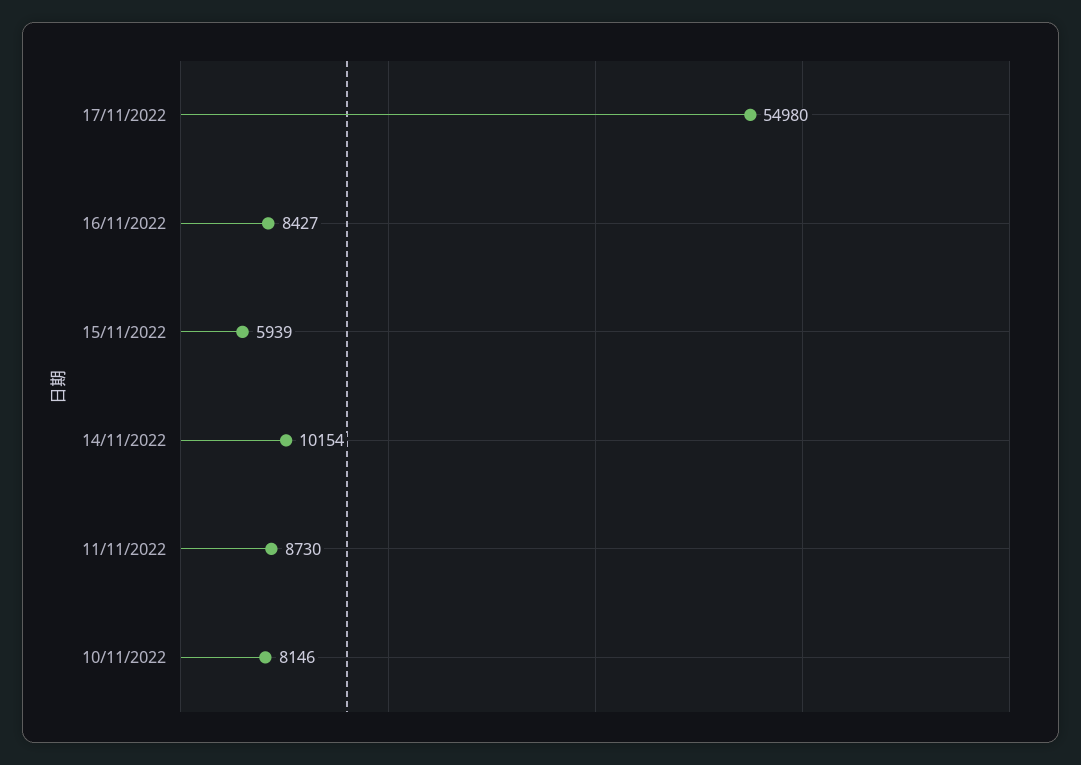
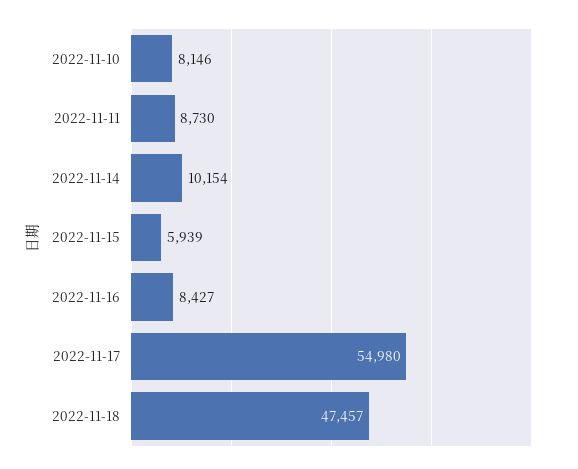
2022-11-18: none -> 47457

